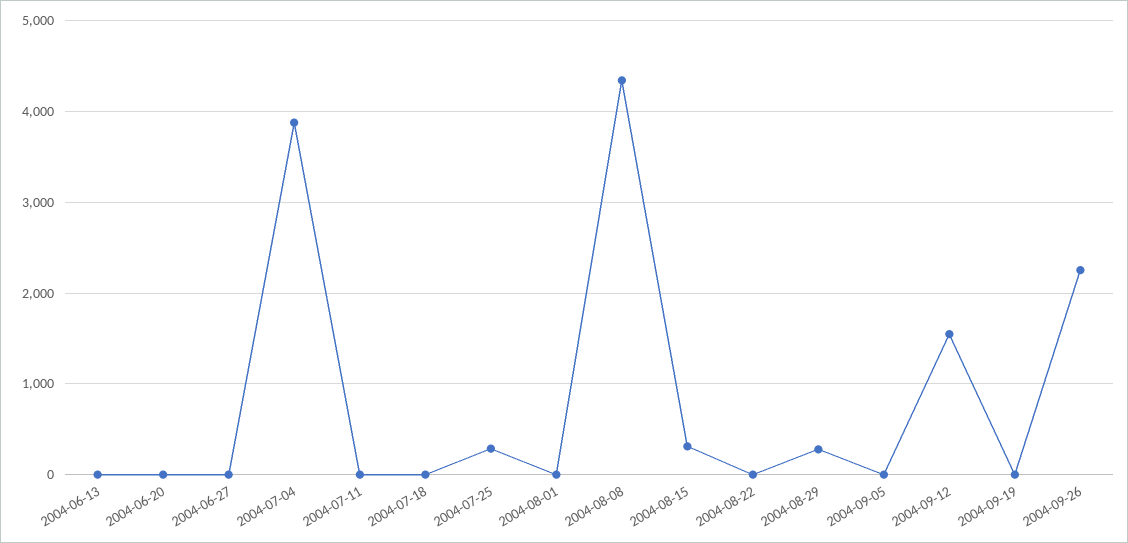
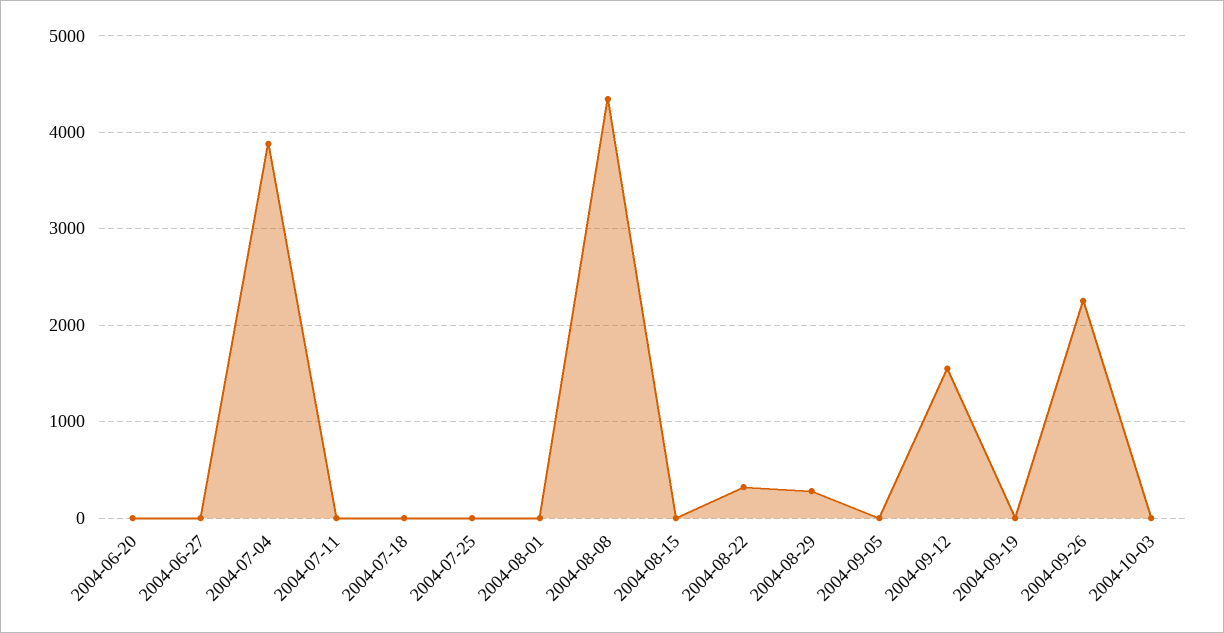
2004-06-13: 0 -> none
2004-07-25: 300 -> 0
2004-08-15: 300 -> 0
2004-08-22: 0 -> 300
2004-10-03: none -> 0

